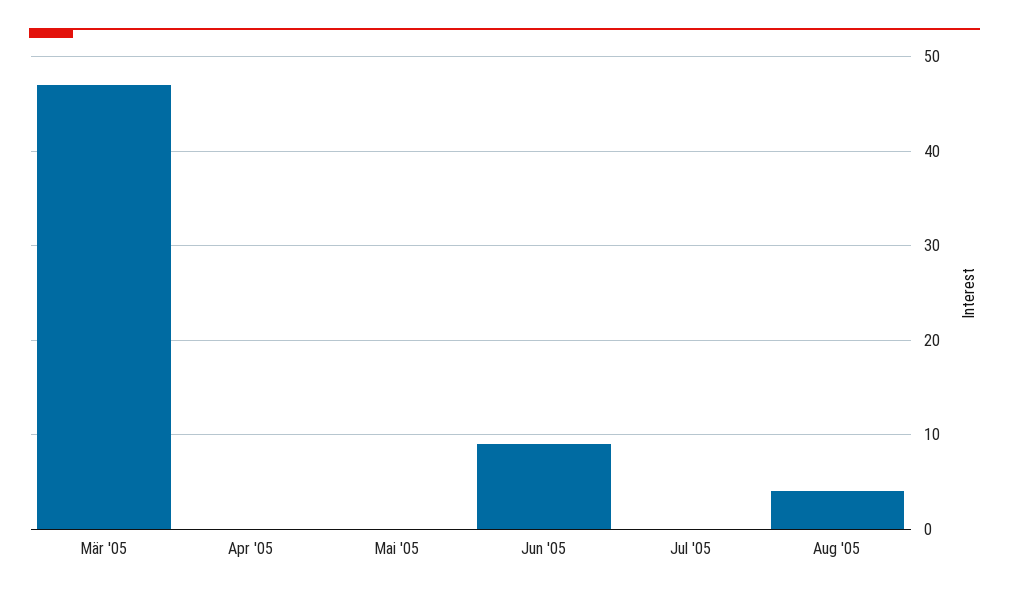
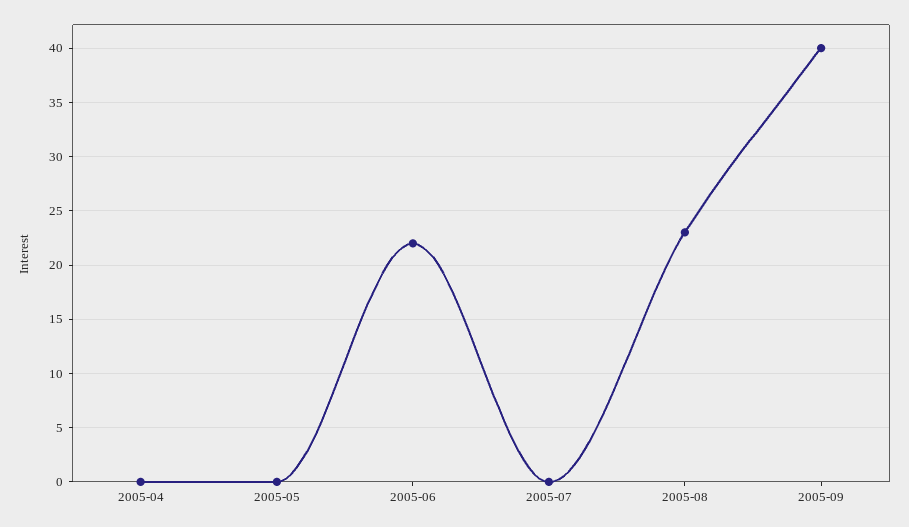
Mär '05: 47 -> none
Jun '05: 9 -> 22
Aug '05: 4 -> 23
2005-09: none -> 40

